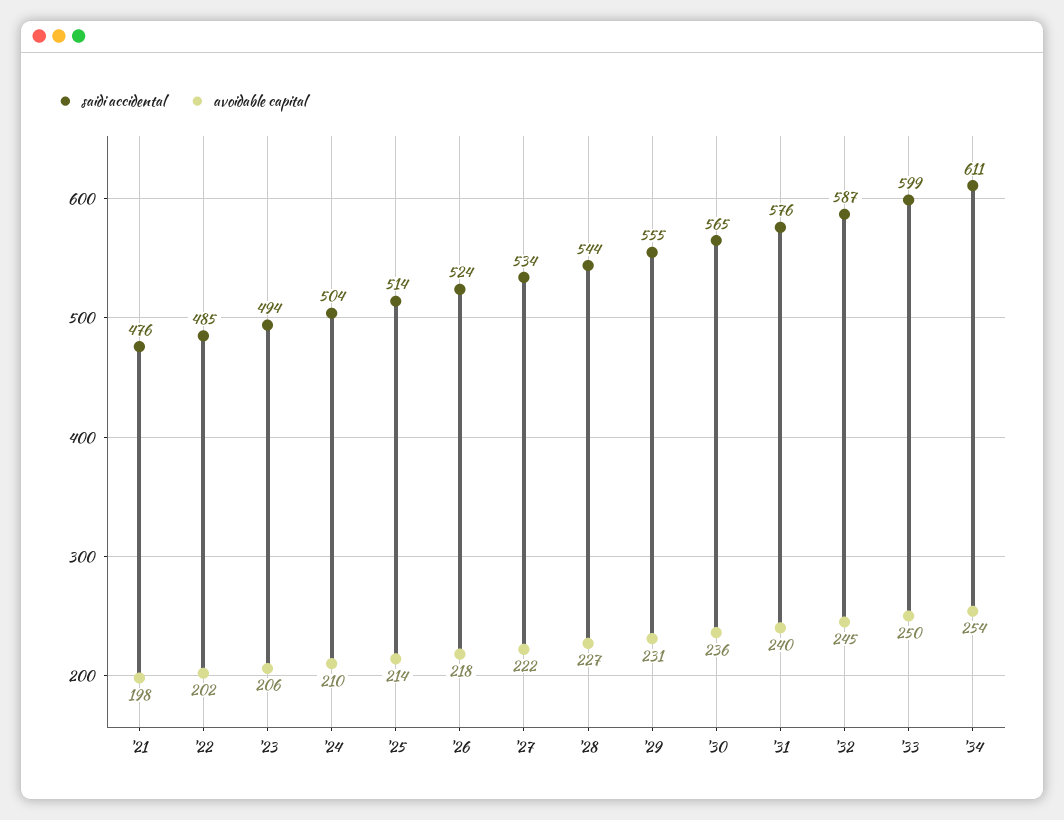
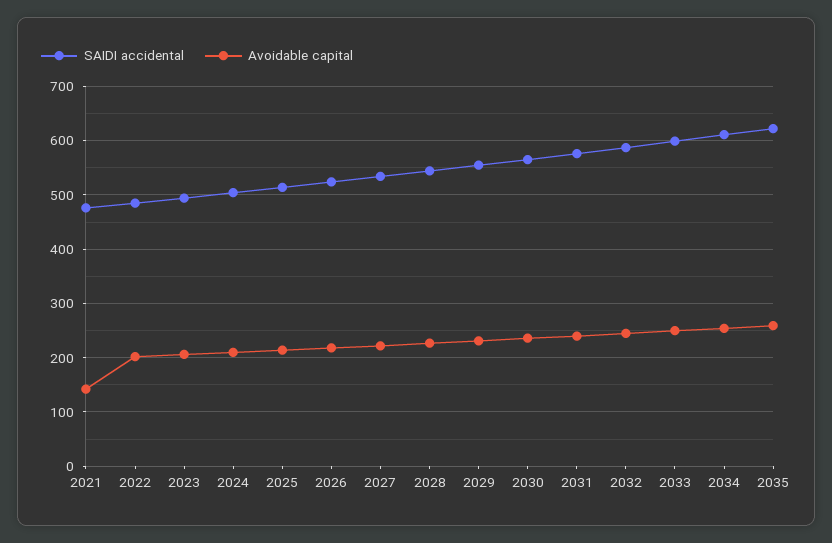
avoidable capital, '21: 198 -> 140
saidi accidental, 2035: none -> 620
avoidable capital, 2035: none -> 260

